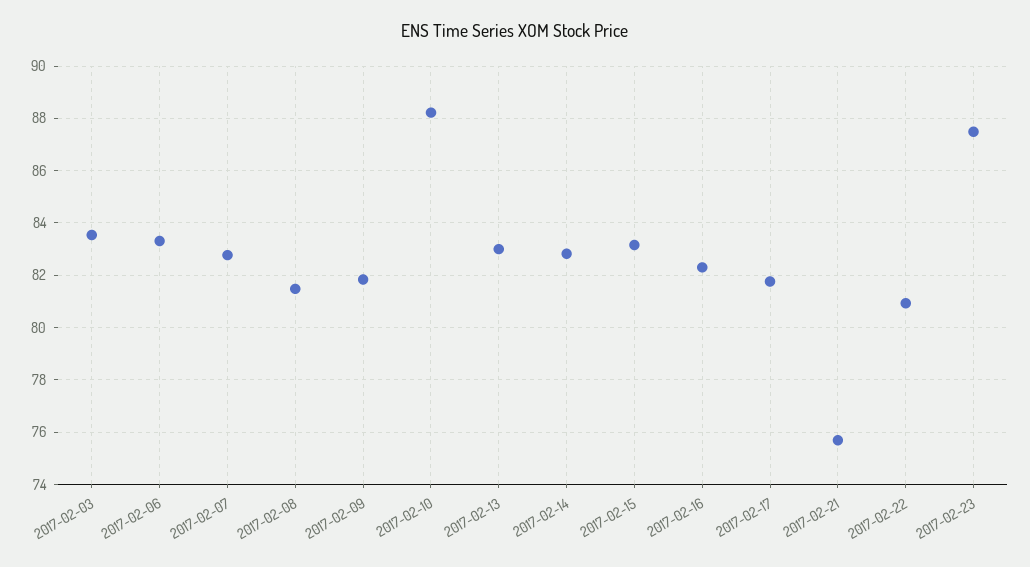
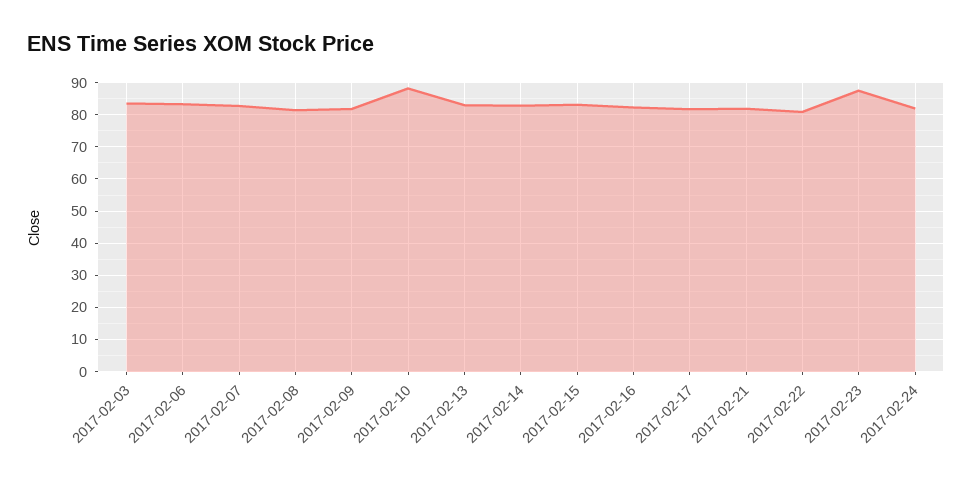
2017-02-21: 75.75 -> 82
2017-02-24: none -> 82

